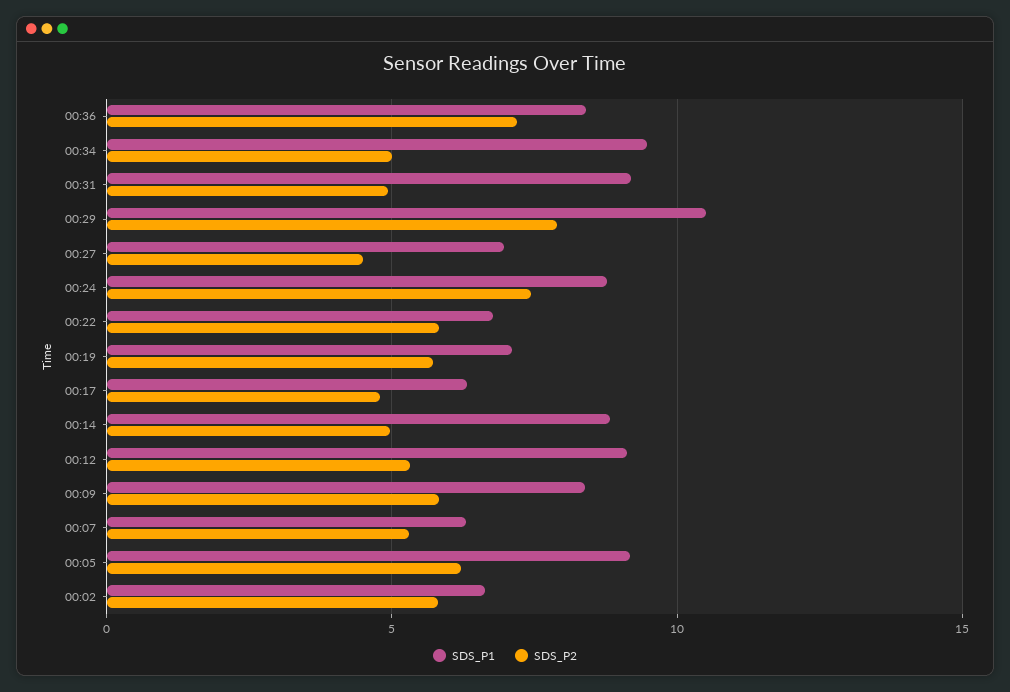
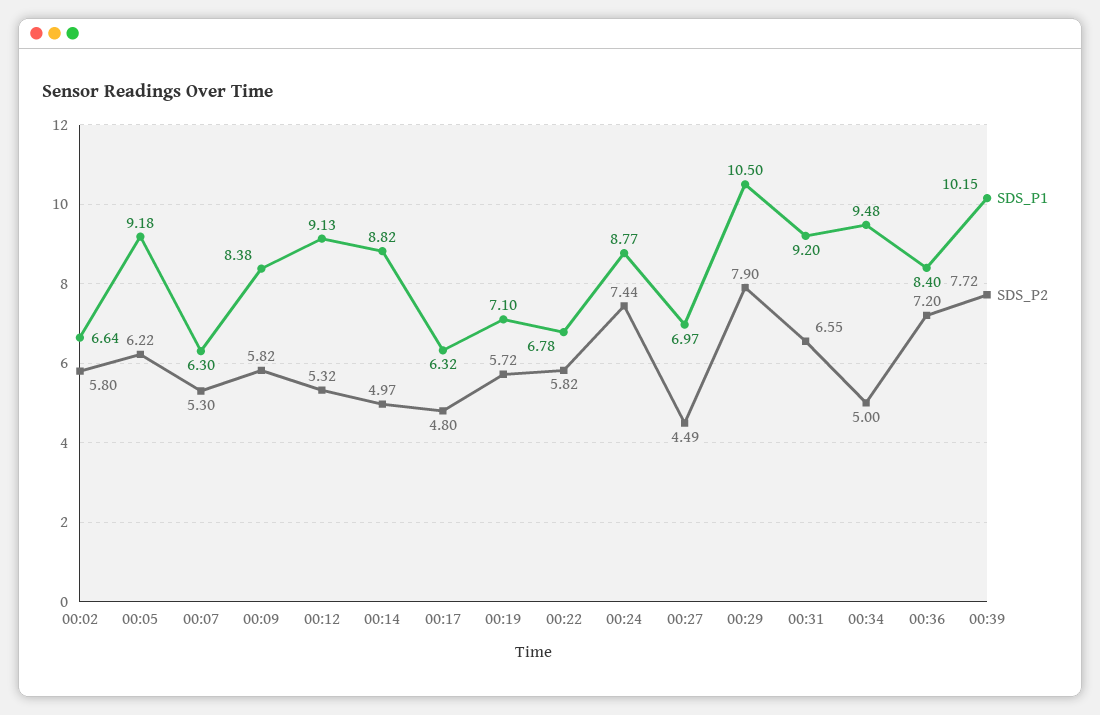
SDS_P2, 00:31: 5 -> 6.55
SDS_P1, 00:39: none -> 10.15
SDS_P2, 00:39: none -> 7.72

